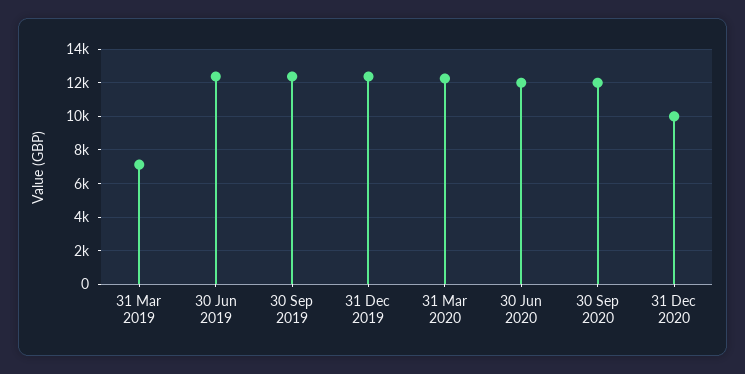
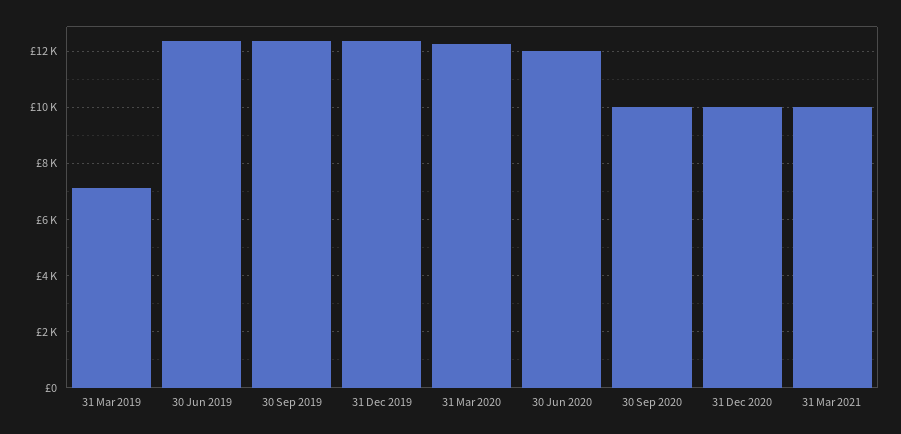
30 Sep 2020: 12000 -> 10000
31 Mar 2021: none -> 10000

